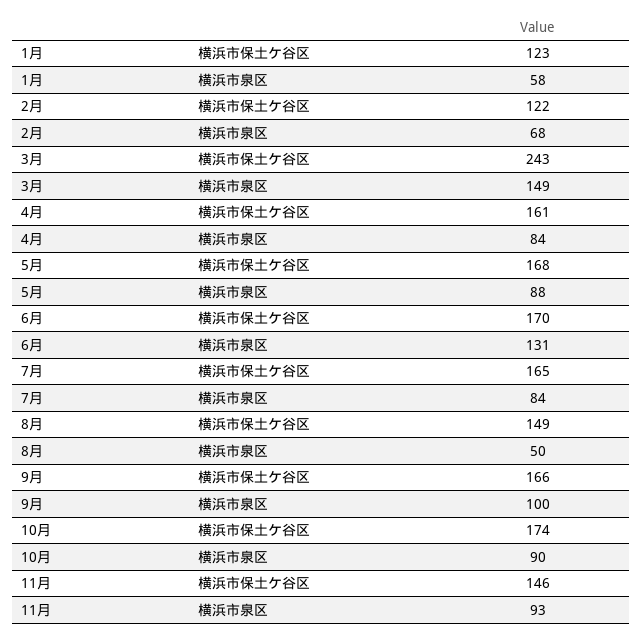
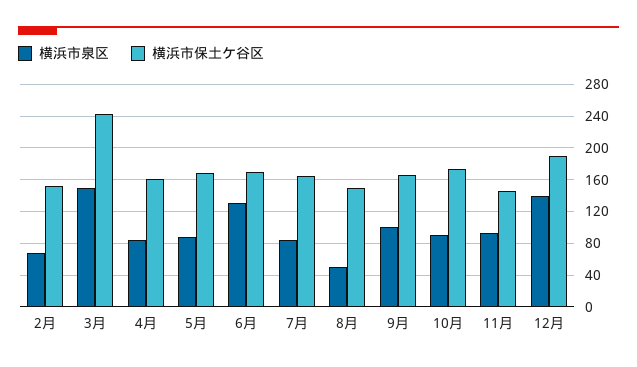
横浜市保土ケ谷区, 1月: 123 -> none
横浜市泉区, 1月: 58 -> none
横浜市保土ケ谷区, 2月: 122 -> 150
横浜市泉区, 12月: none -> 140
横浜市保土ケ谷区, 12月: none -> 190

